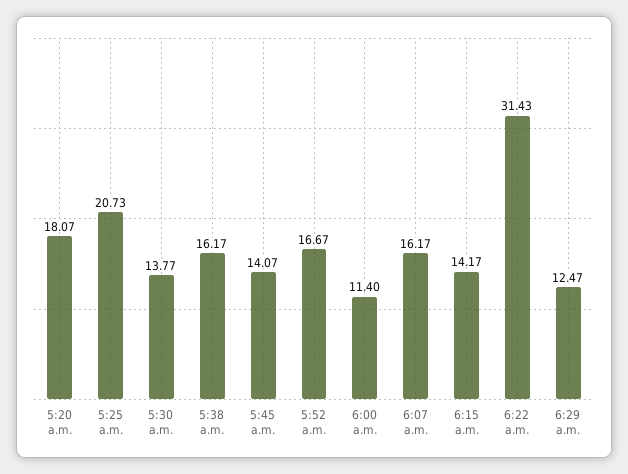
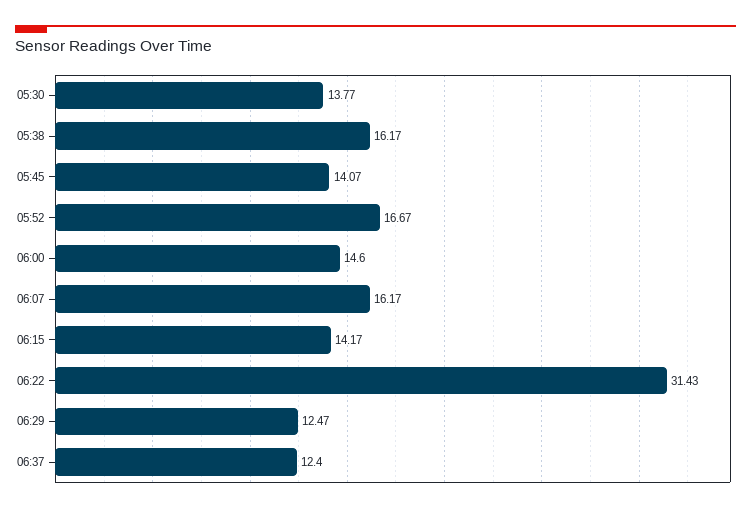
5:20 a.m.: 18.07 -> none
5:25 a.m.: 20.73 -> none
6:00 a.m.: 11.4 -> 14.6
06:37: none -> 12.4

